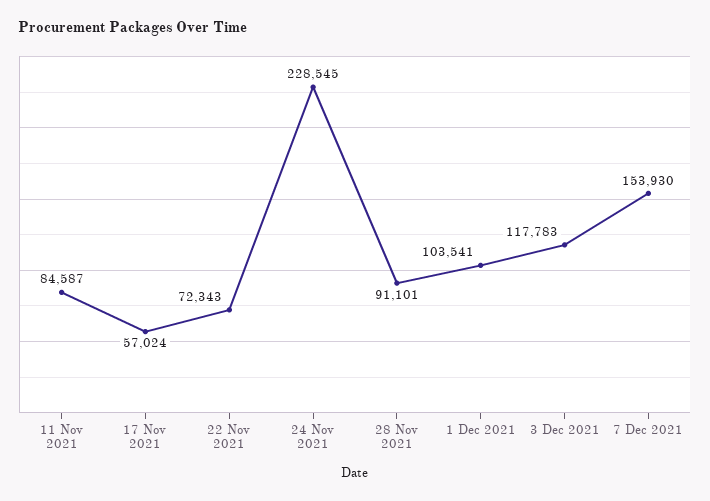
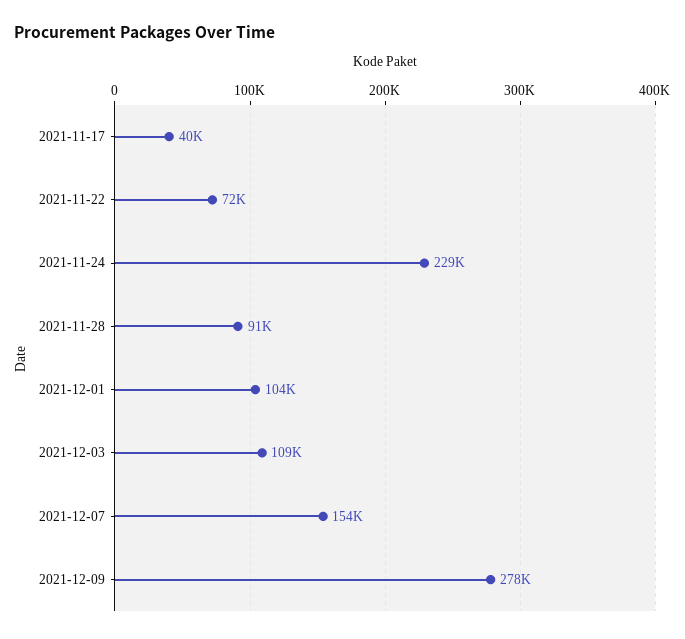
11 Nov 2021: 84587 -> none
17 Nov 2021: 57024 -> 40000
3 Dec 2021: 117783 -> 109000
2021-12-09: none -> 278000

